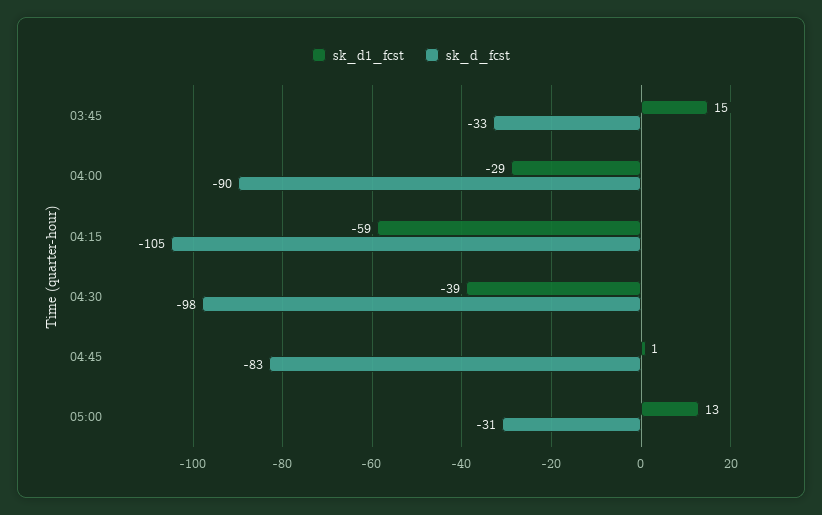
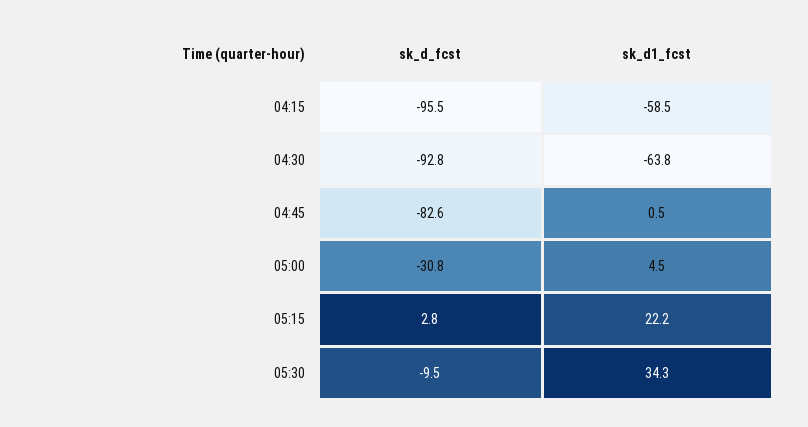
sk_d1_fcst, 03:45: 15 -> none
sk_d_fcst, 03:45: -33 -> none
sk_d1_fcst, 04:00: -29 -> none
sk_d_fcst, 04:00: -90 -> none
sk_d_fcst, 04:15: -105 -> -95.5
sk_d1_fcst, 04:30: -39 -> -63.8
sk_d_fcst, 04:30: -98 -> -92.8
sk_d1_fcst, 05:00: 13 -> 4.5
sk_d_fcst, 05:15: none -> 2.8
sk_d1_fcst, 05:15: none -> 22.2
sk_d_fcst, 05:30: none -> -9.5
sk_d1_fcst, 05:30: none -> 34.3

